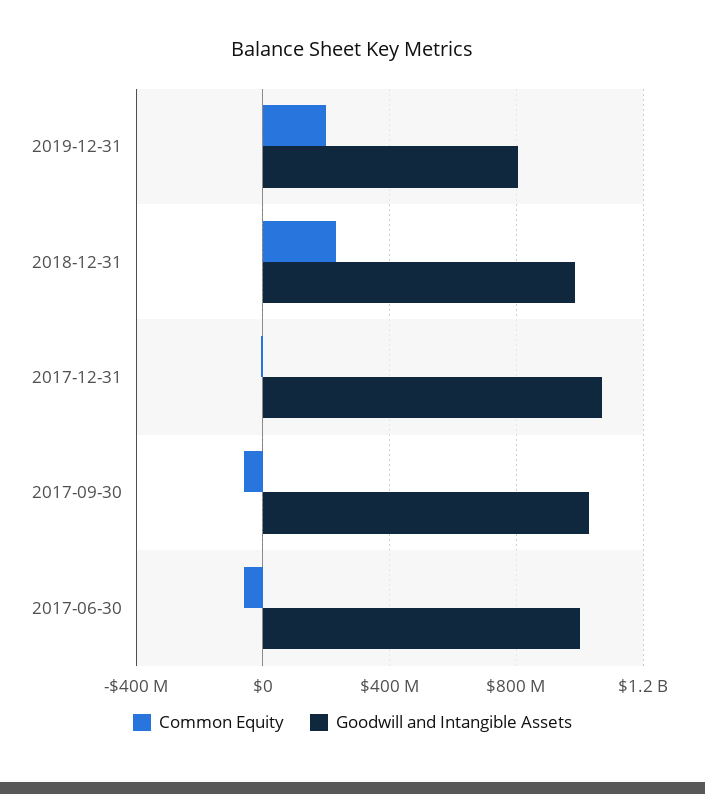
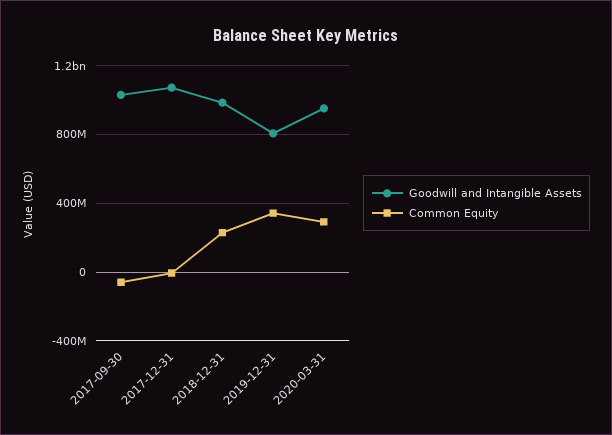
Common Equity, 2019-12-31: 200000000 -> 350000000
Common Equity, 2017-06-30: -50000000 -> none
Goodwill and Intangible Assets, 2017-06-30: 1000000000 -> none
Goodwill and Intangible Assets, 2020-03-31: none -> 950000000
Common Equity, 2020-03-31: none -> 300000000

